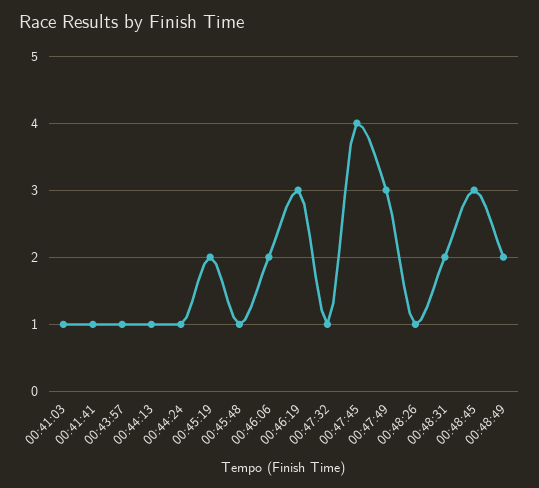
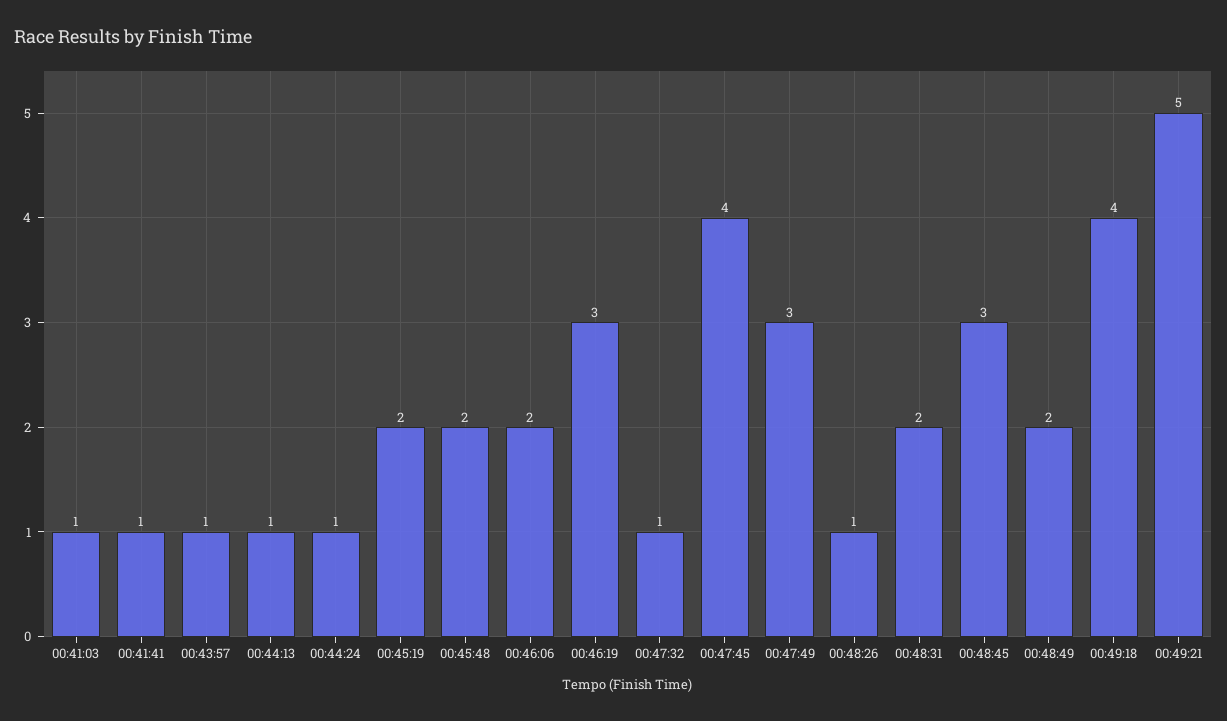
00:45:48: 1 -> 2
00:49:18: none -> 4
00:49:21: none -> 5

